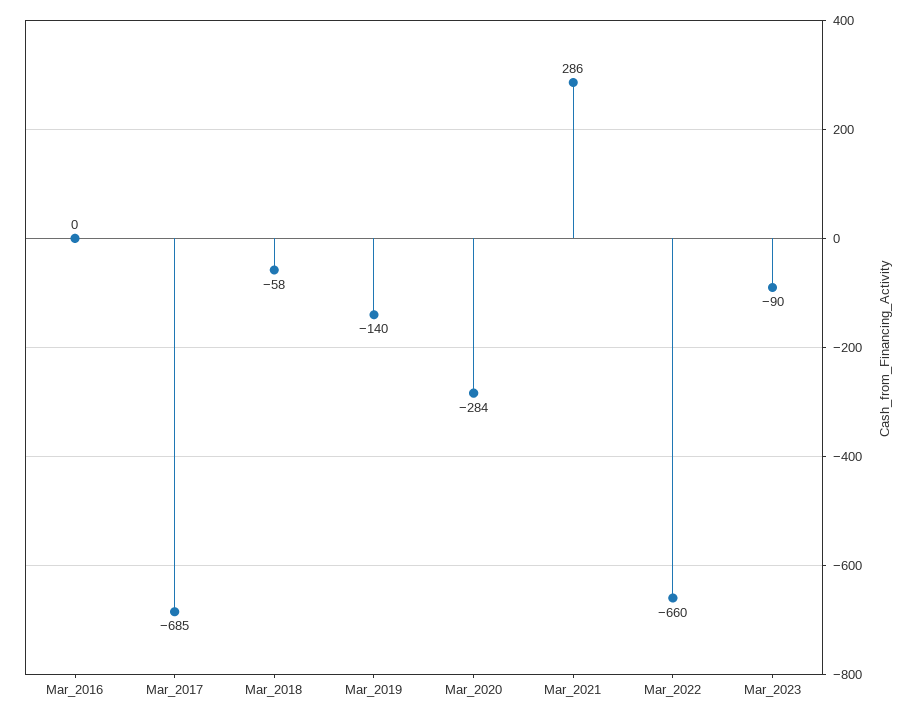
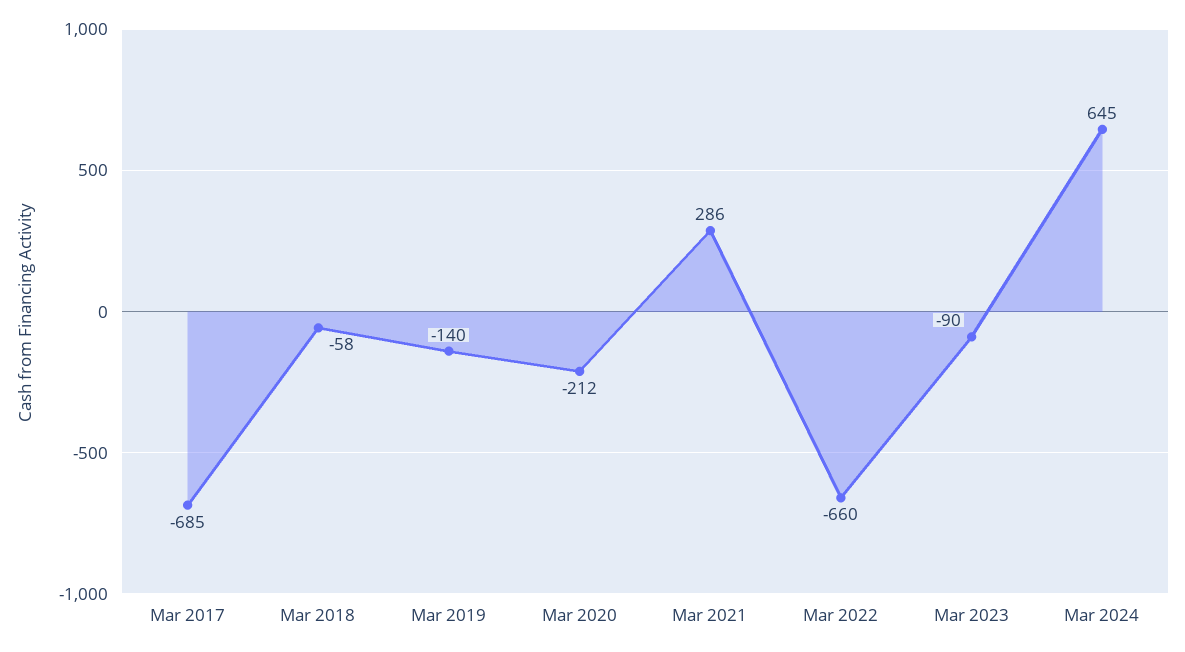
Mar_2016: 0 -> none
Mar_2020: -284 -> -212
Mar 2024: none -> 645

